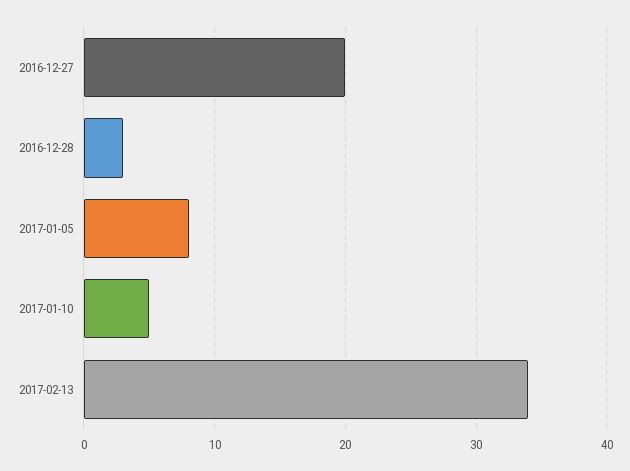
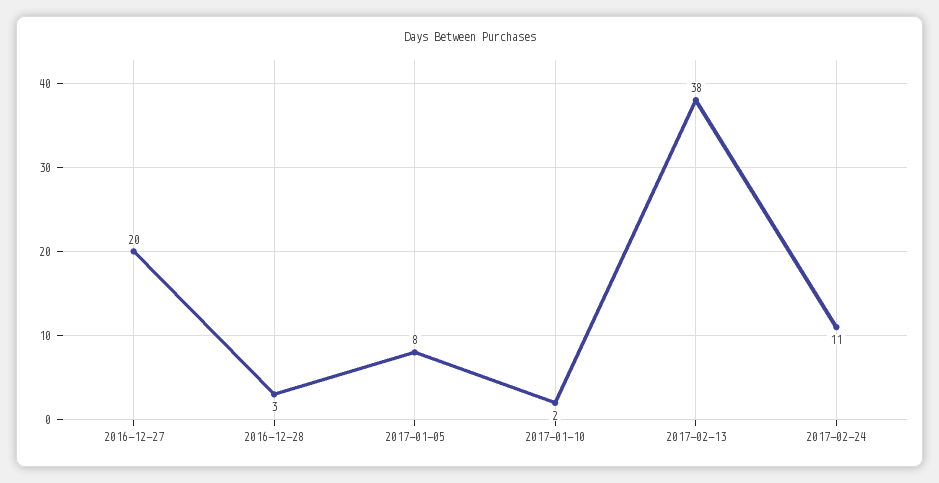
2017-01-10: 5 -> 2
2017-02-13: 34 -> 38
2017-02-24: none -> 11

